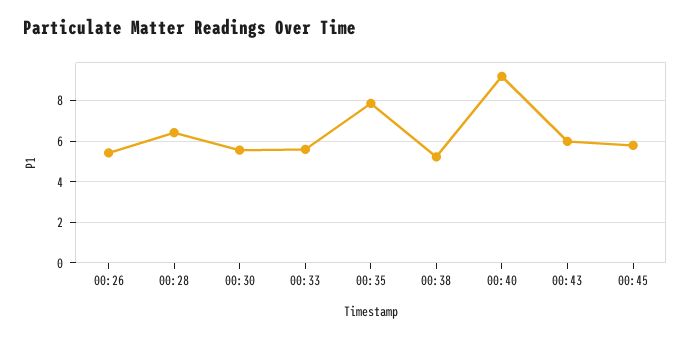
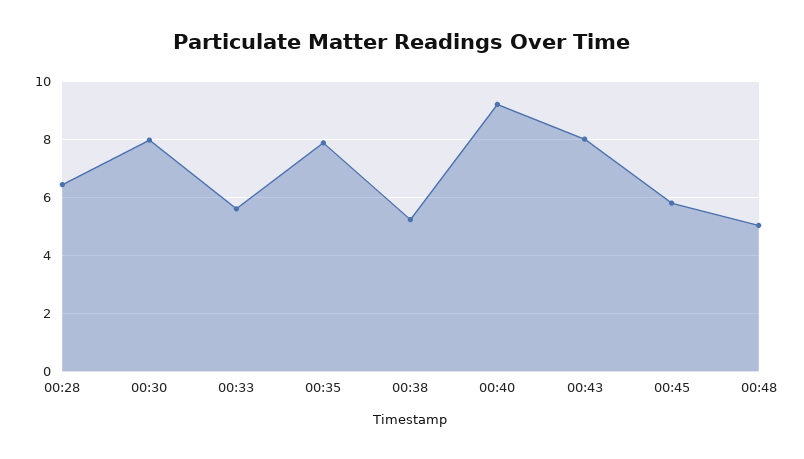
00:26: 5.5 -> none
00:30: 5.5 -> 8
00:43: 6 -> 8
00:48: none -> 5

